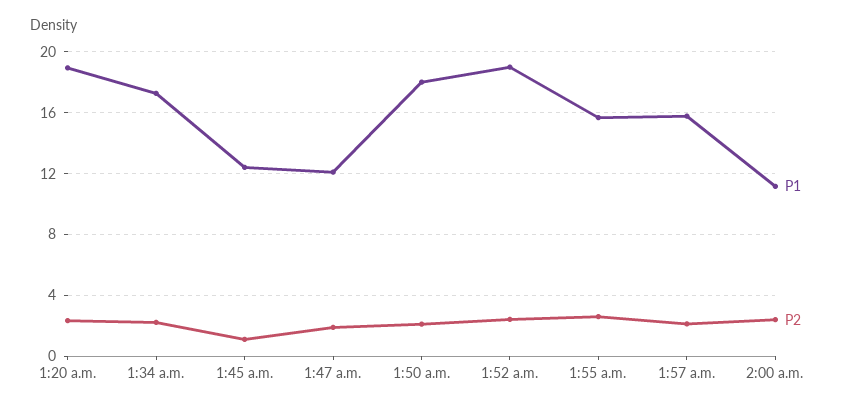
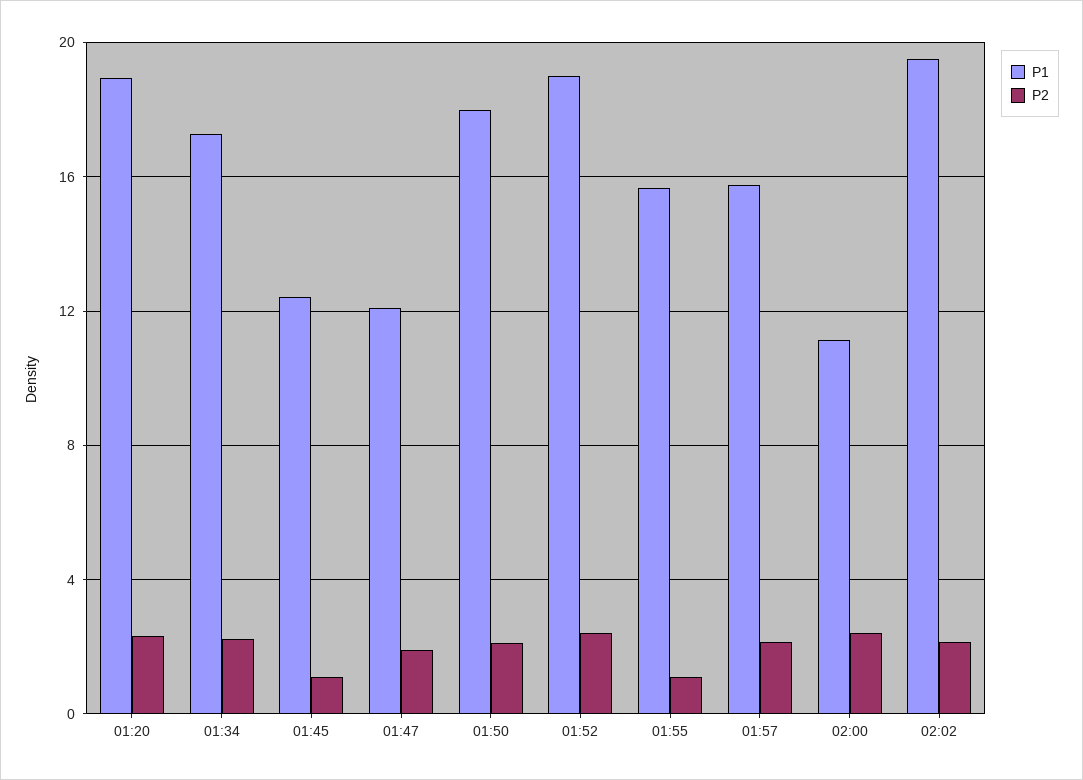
P2, 1:55 a.m.: 2.5 -> 1
P1, 02:02: none -> 19.5
P2, 02:02: none -> 2

